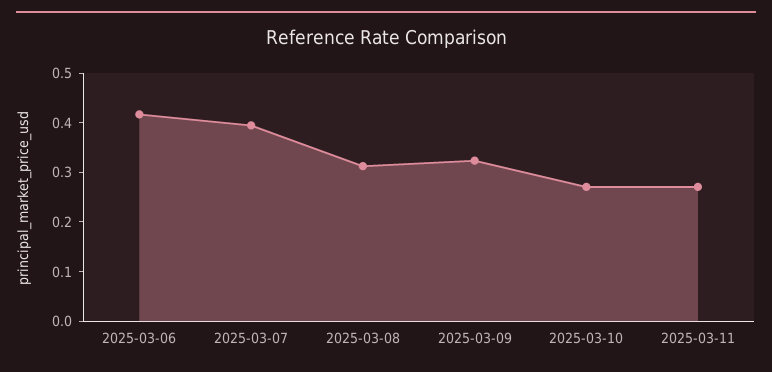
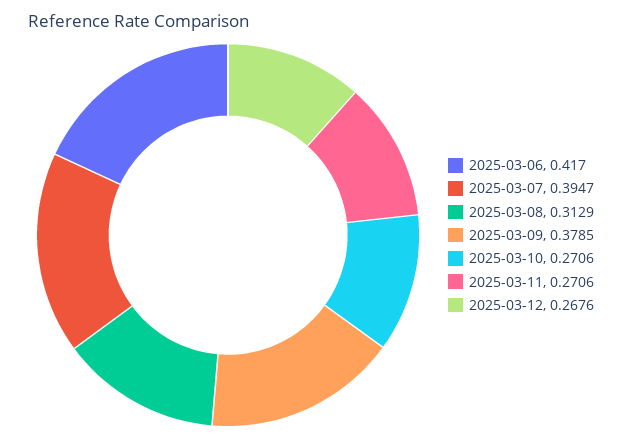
2025-03-09: 0.32 -> 0.3785
2025-03-12: none -> 0.2676

